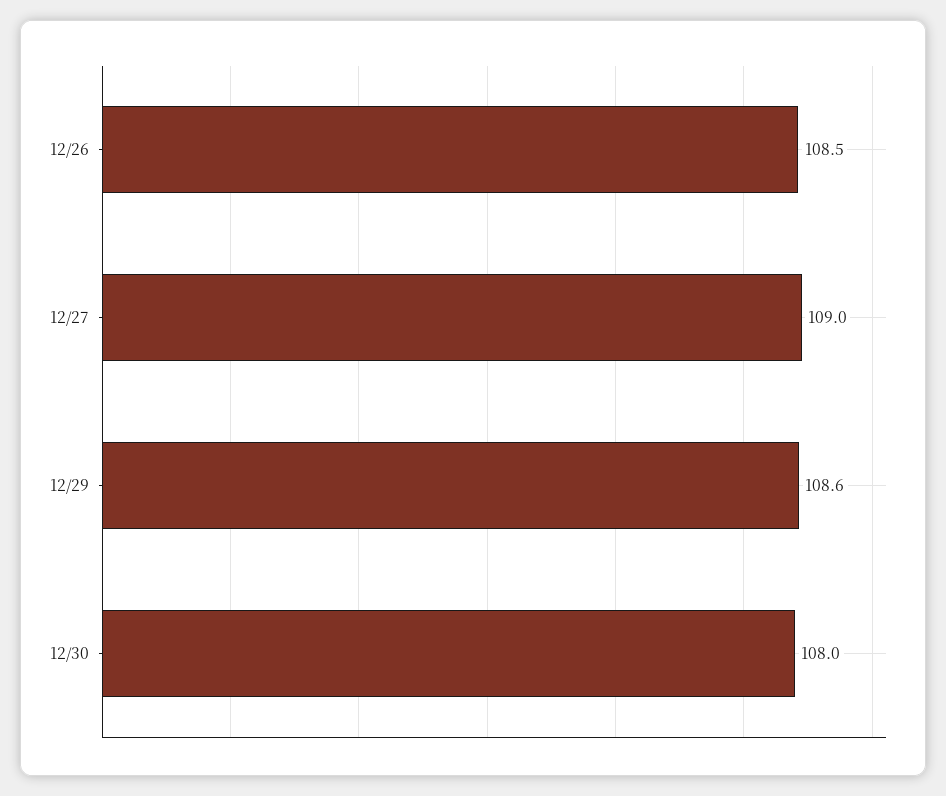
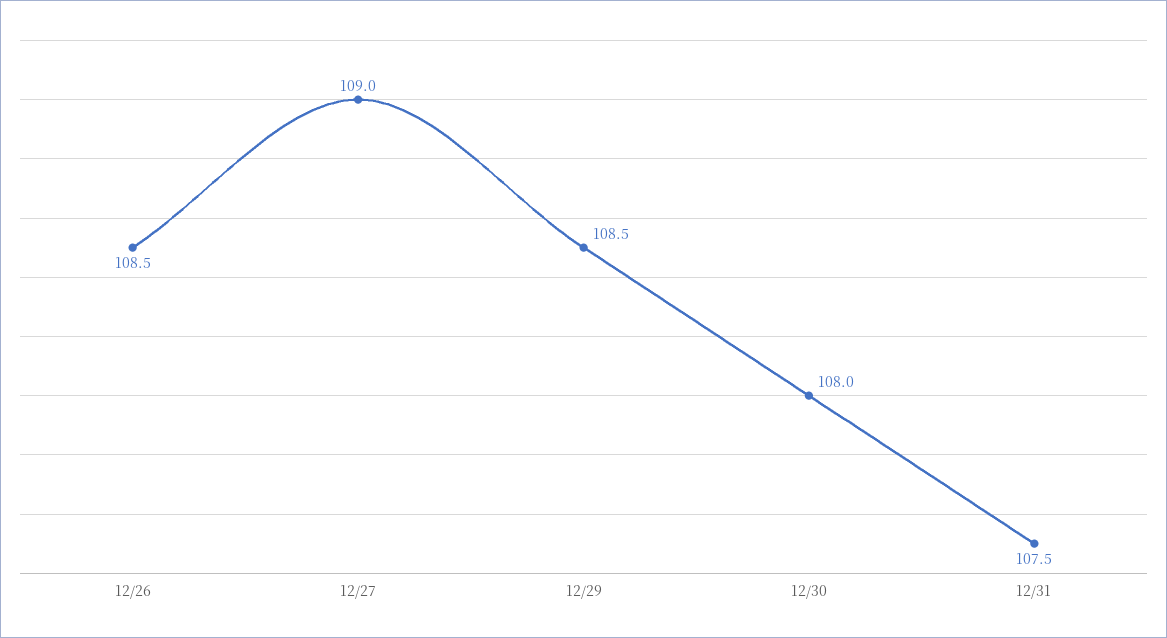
12/29: 108.6 -> 108.5
12/31: none -> 107.5

